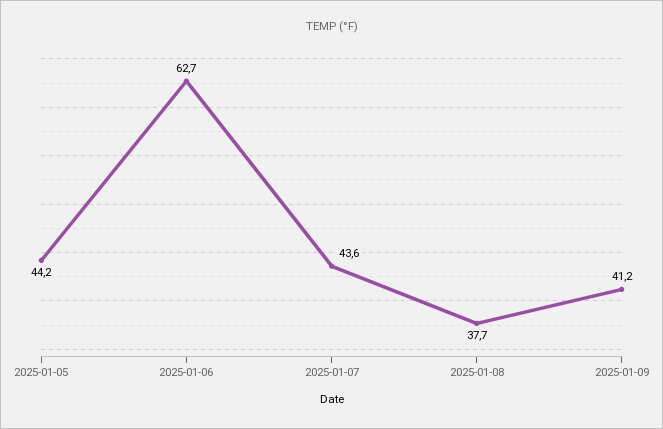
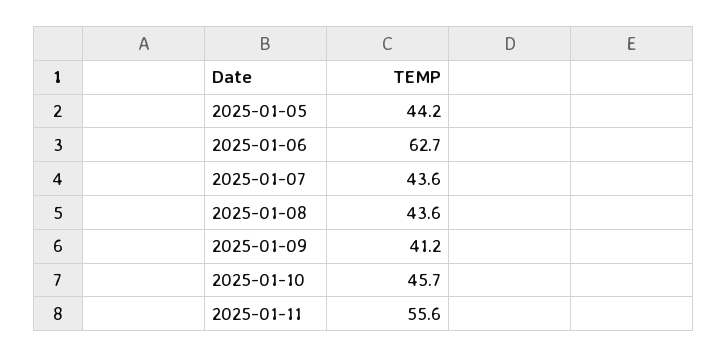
2025-01-08: 37.7 -> 43.6
2025-01-10: none -> 45.7
2025-01-11: none -> 55.6

